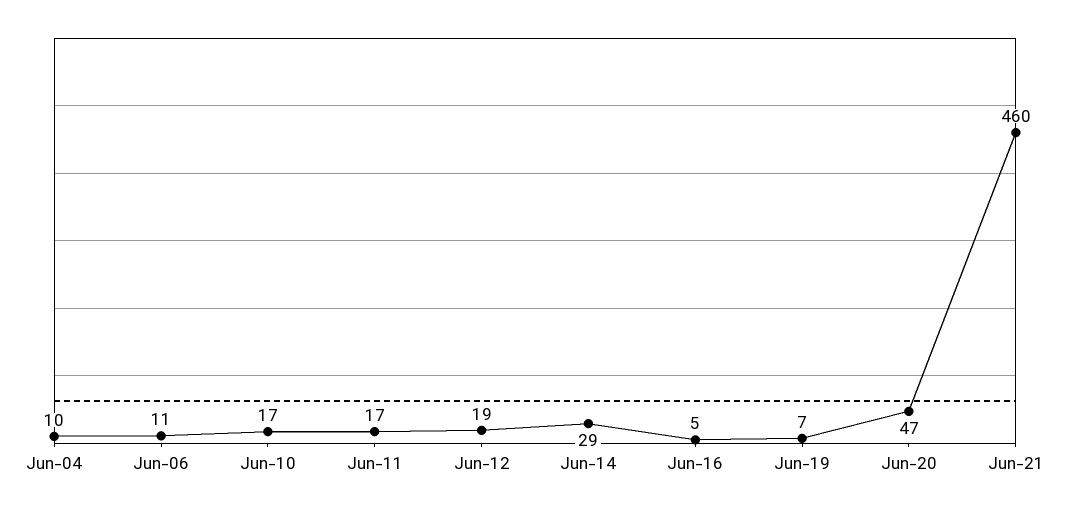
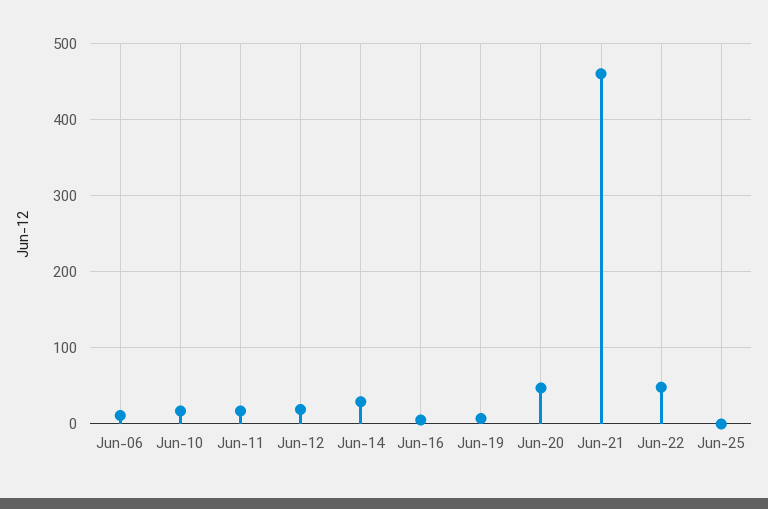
Jun-04: 10 -> none
Jun-22: none -> 50
Jun-25: none -> 0

